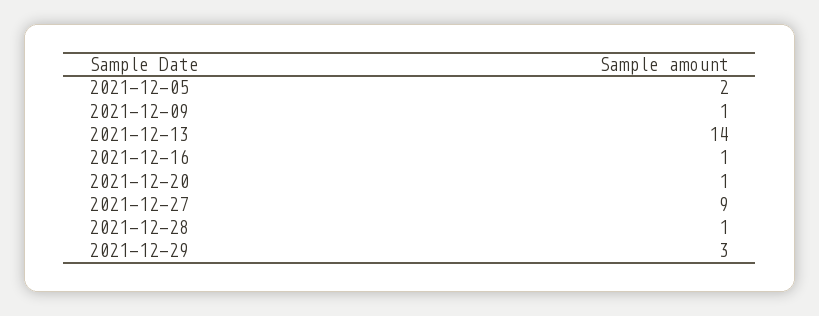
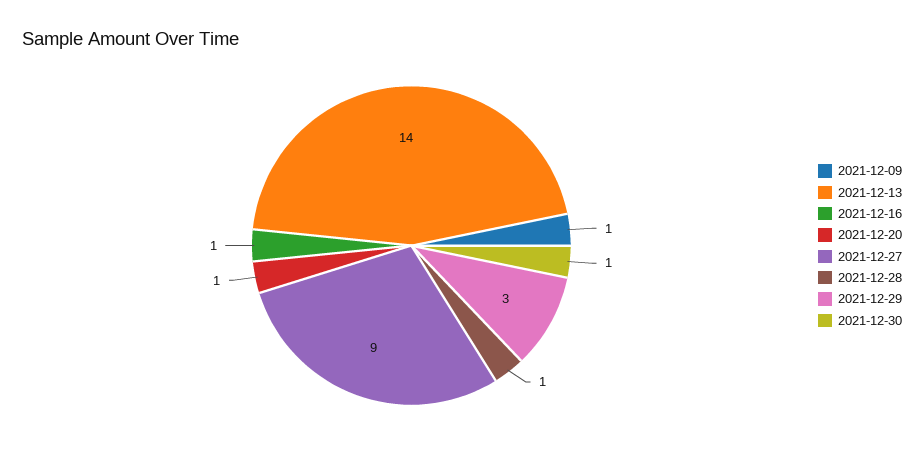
2021-12-05: 2 -> none
2021-12-30: none -> 1

